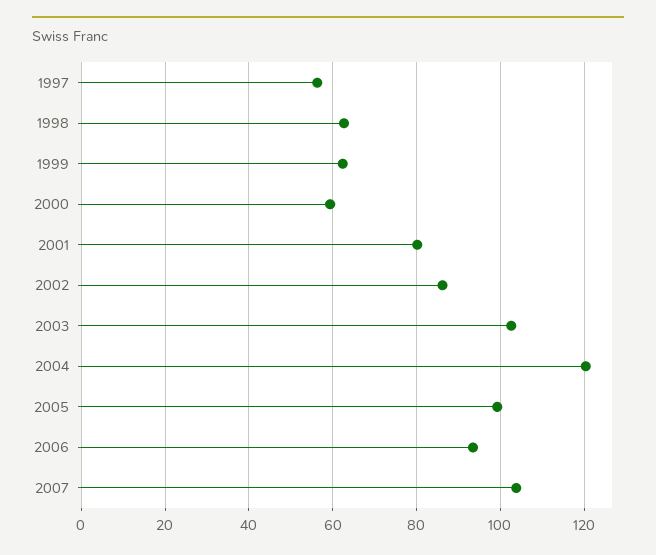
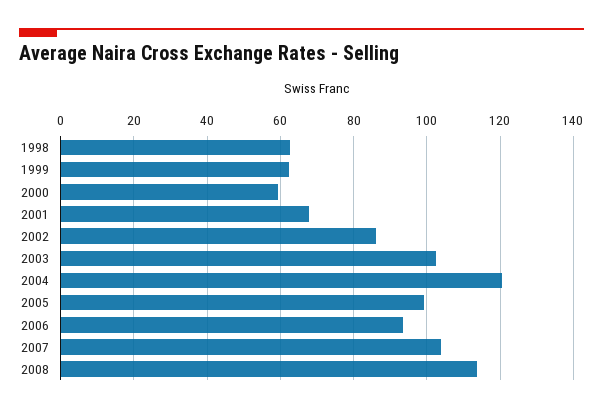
1997: 56 -> none
2001: 80 -> 68
2008: none -> 114

